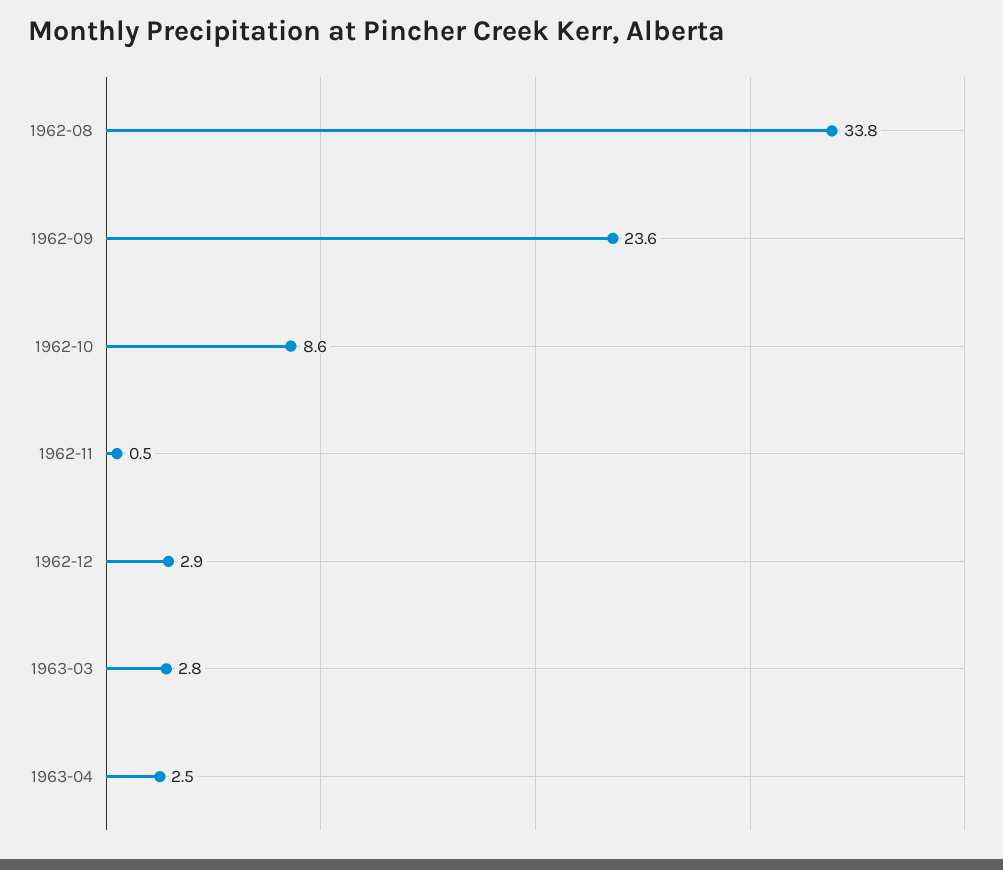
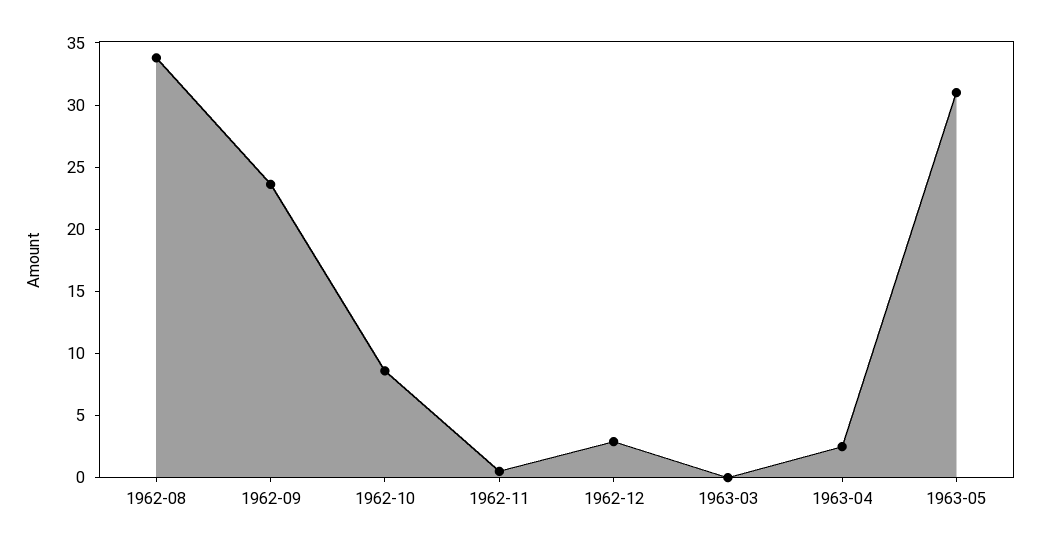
1963-03: 2.8 -> 0
1963-05: none -> 31

